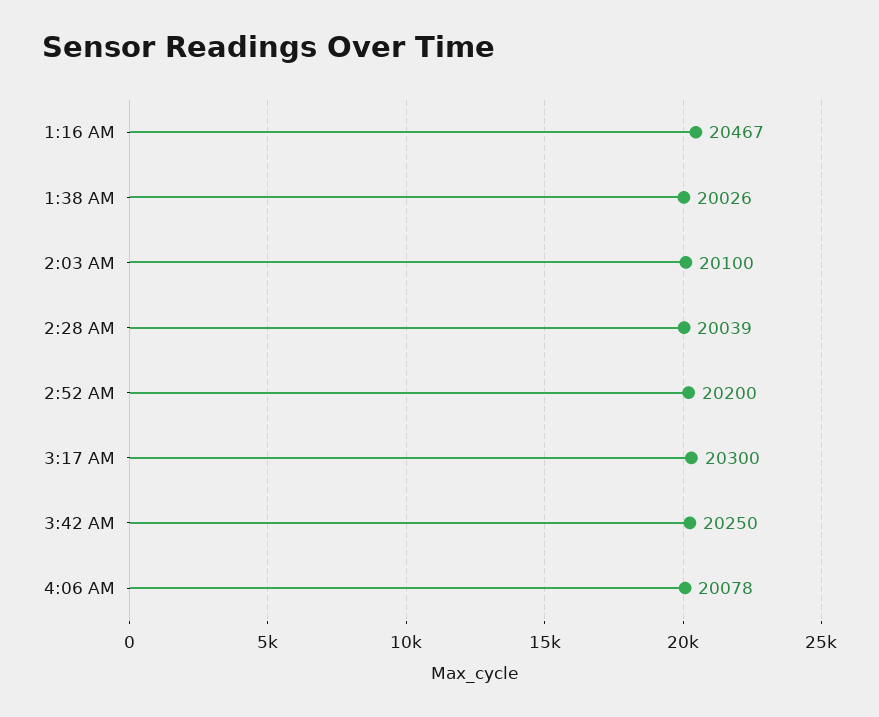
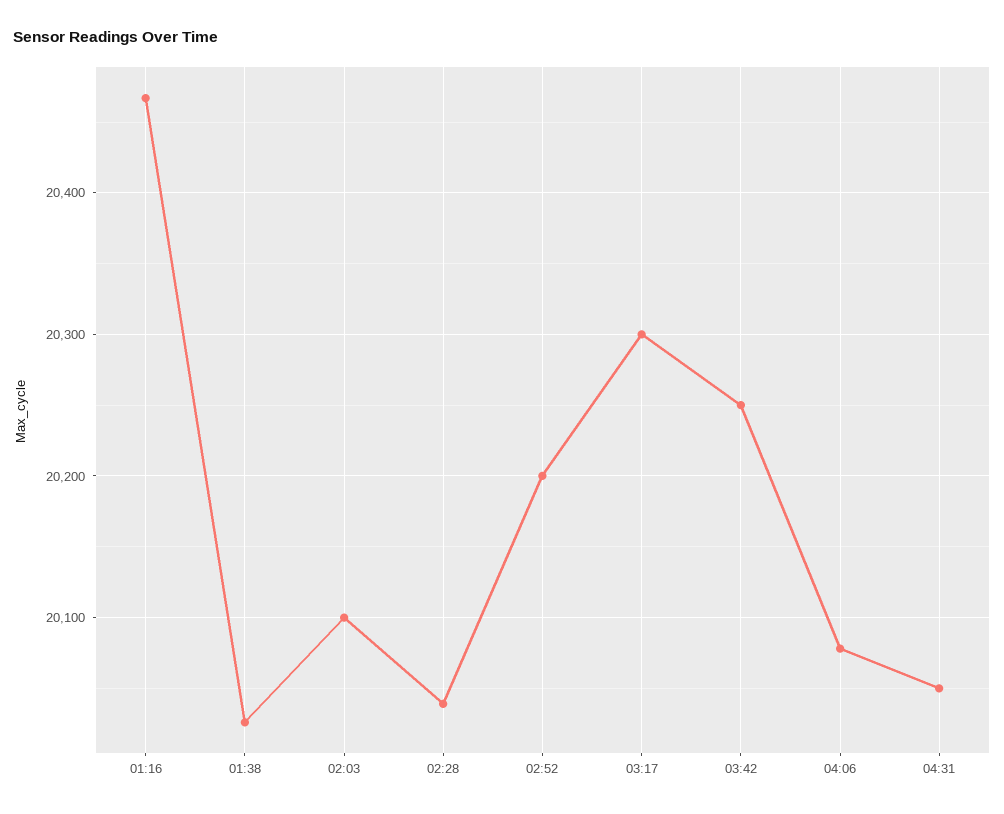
04:31: none -> 20050

